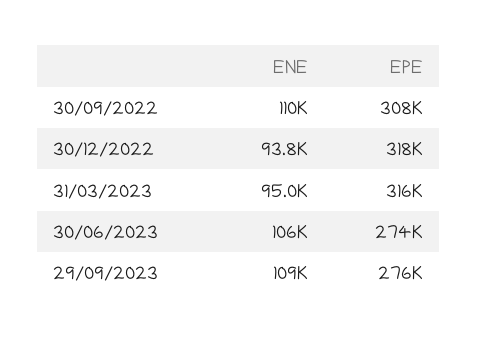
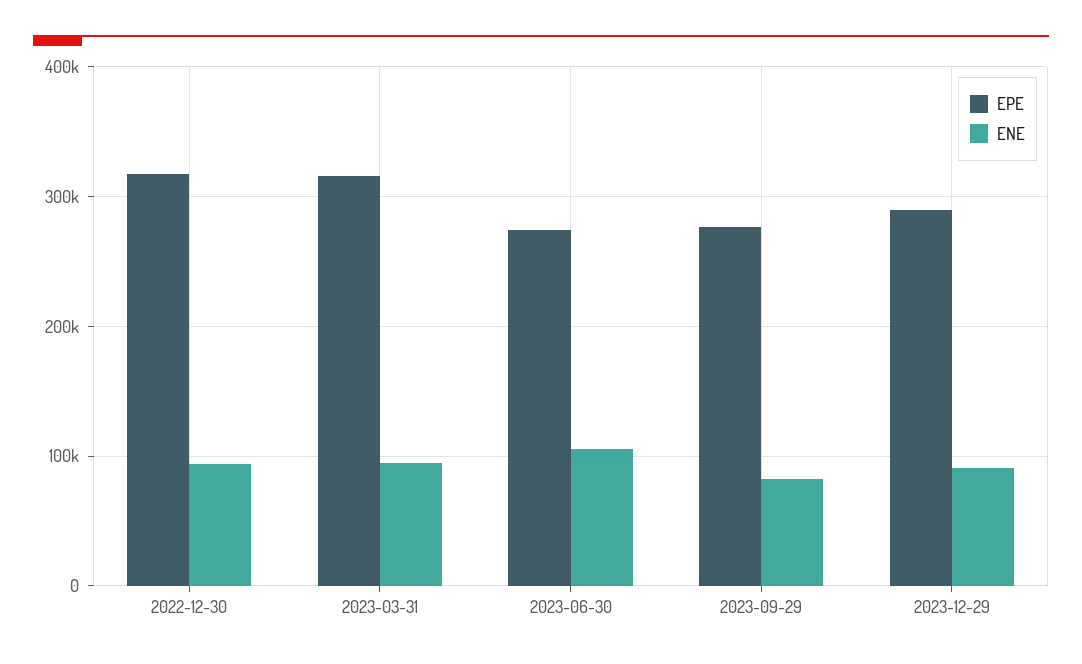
ENE, 30/09/2022: 110000 -> none
EPE, 30/09/2022: 308000 -> none
ENE, 29/09/2023: 109000 -> 80000
EPE, 2023-12-29: none -> 290000
ENE, 2023-12-29: none -> 90000

